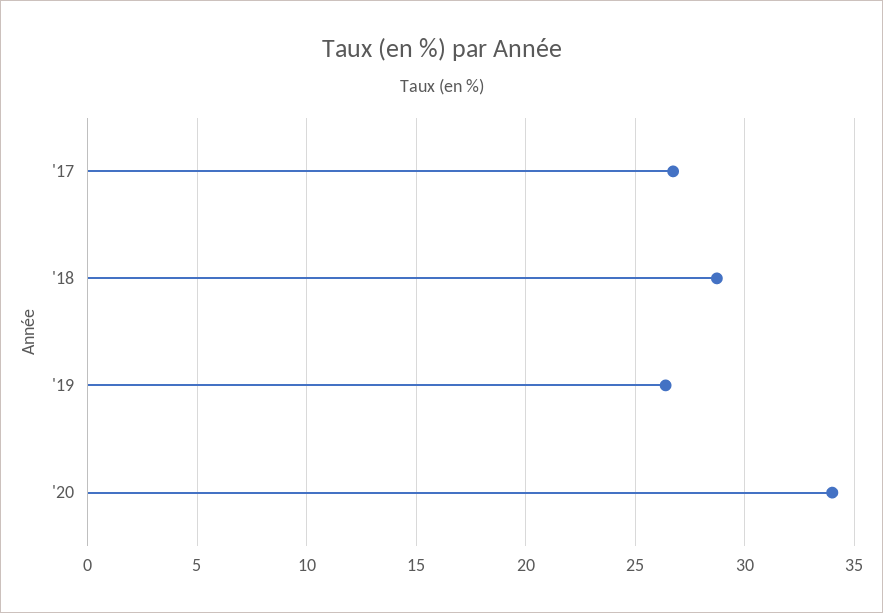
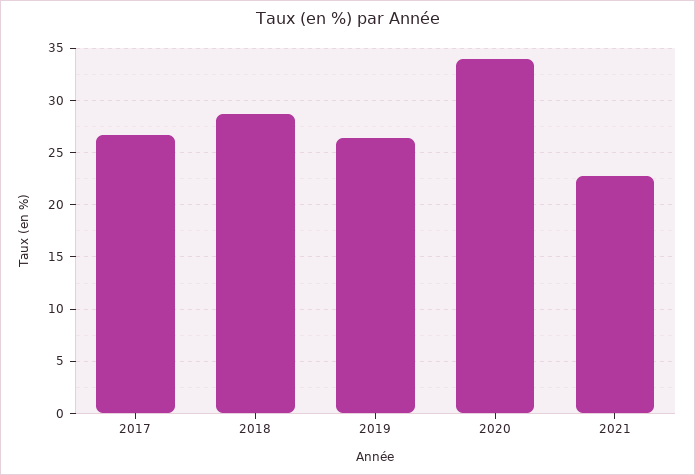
2021: none -> 23

